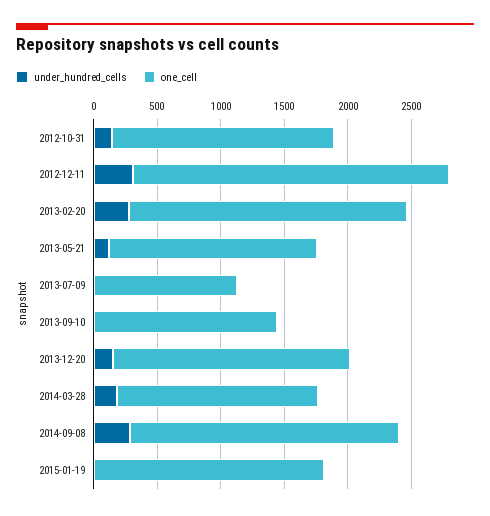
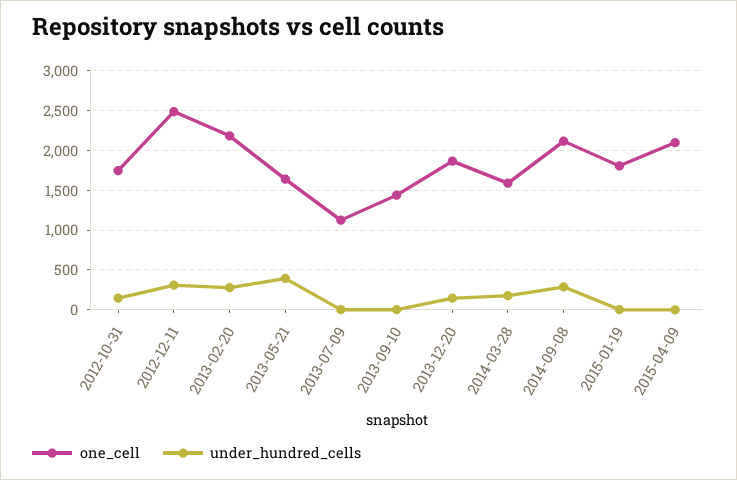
under_hundred_cells, 2013-05-21: 100 -> 400
one_cell, 2015-04-09: none -> 2100
under_hundred_cells, 2015-04-09: none -> 0

